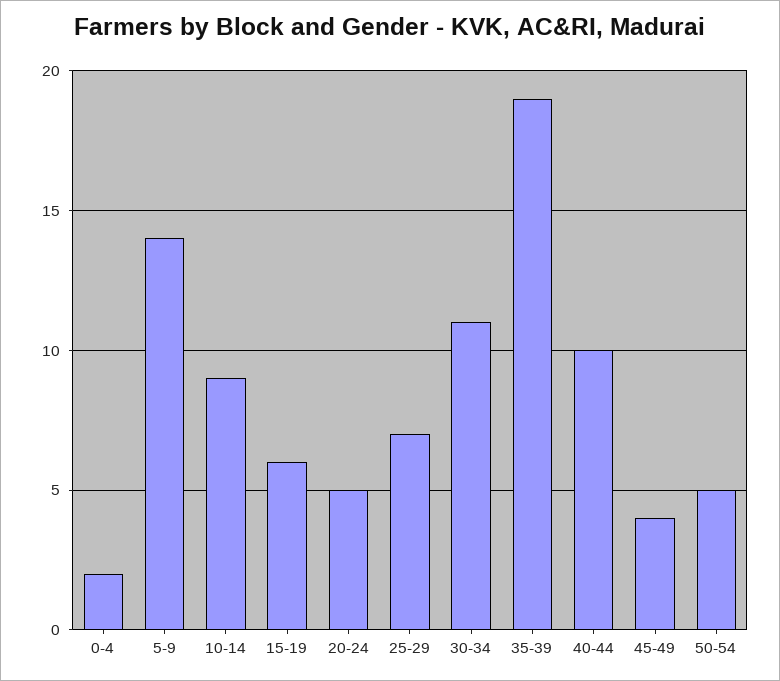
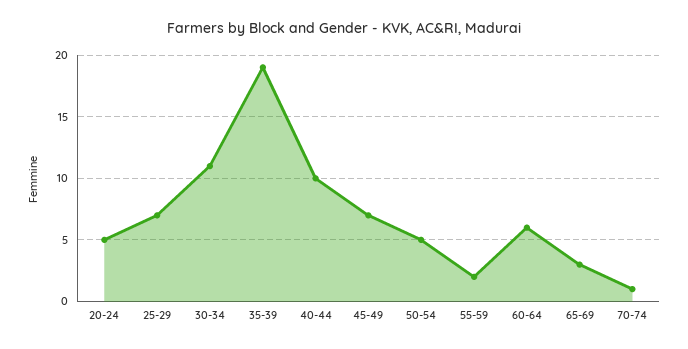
0-4: 2 -> none
5-9: 14 -> none
10-14: 9 -> none
15-19: 6 -> none
45-49: 4 -> 7
55-59: none -> 2
60-64: none -> 6
65-69: none -> 3
70-74: none -> 1

